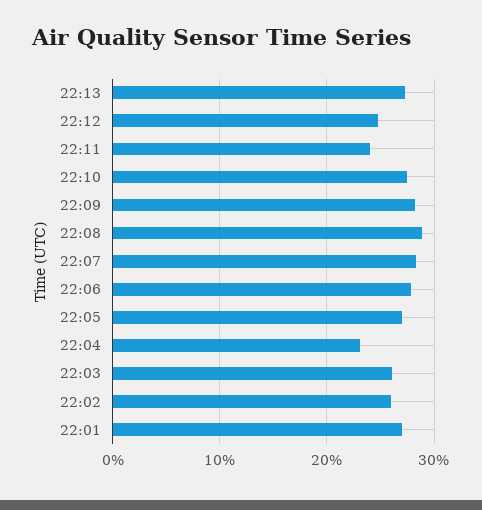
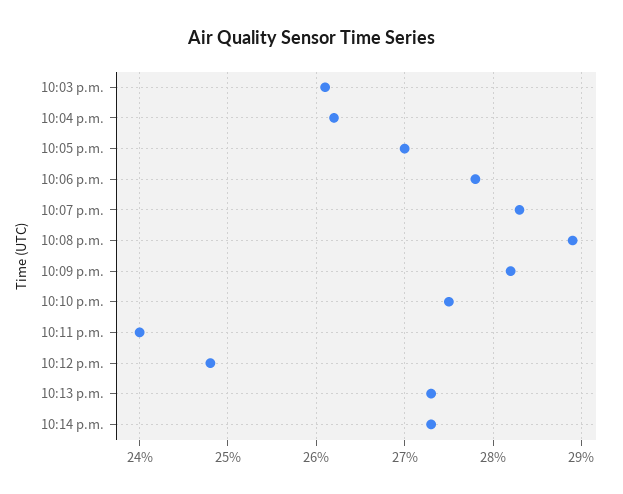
22:04: 23 -> 26.2
22:02: 26 -> none
22:01: 27 -> none
10:14 p.m.: none -> 27.3

